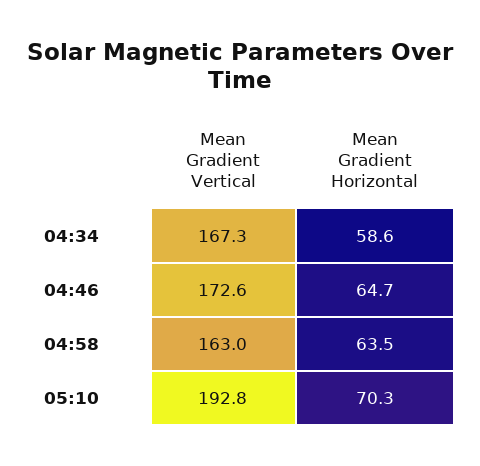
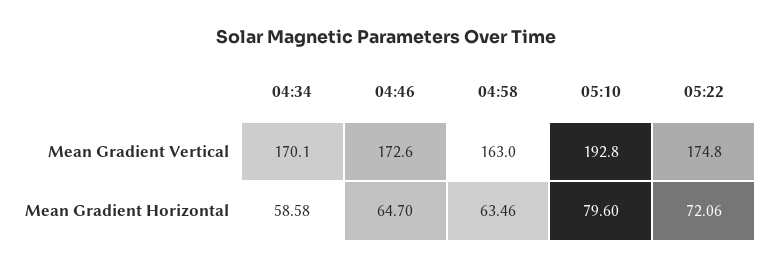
Mean Gradient Vertical, 04:34: 167.3 -> 170.1
Mean Gradient Horizontal, 05:10: 70.3 -> 79.6
Mean Gradient Vertical, 05:22: none -> 174.8
Mean Gradient Horizontal, 05:22: none -> 72.06

